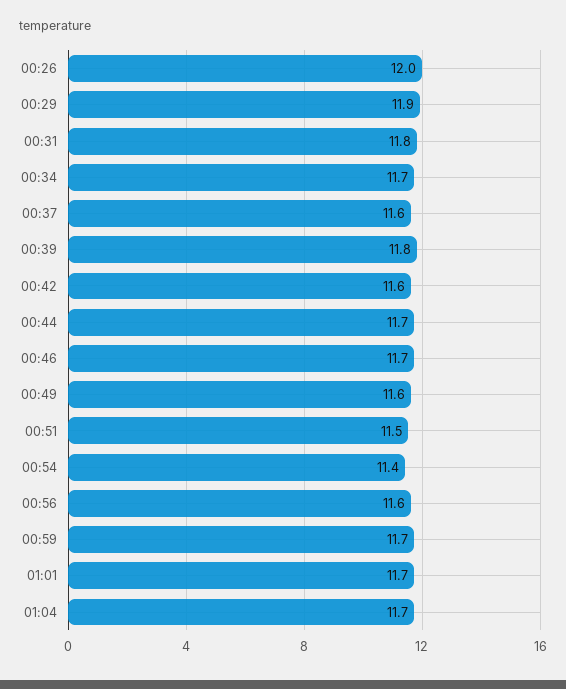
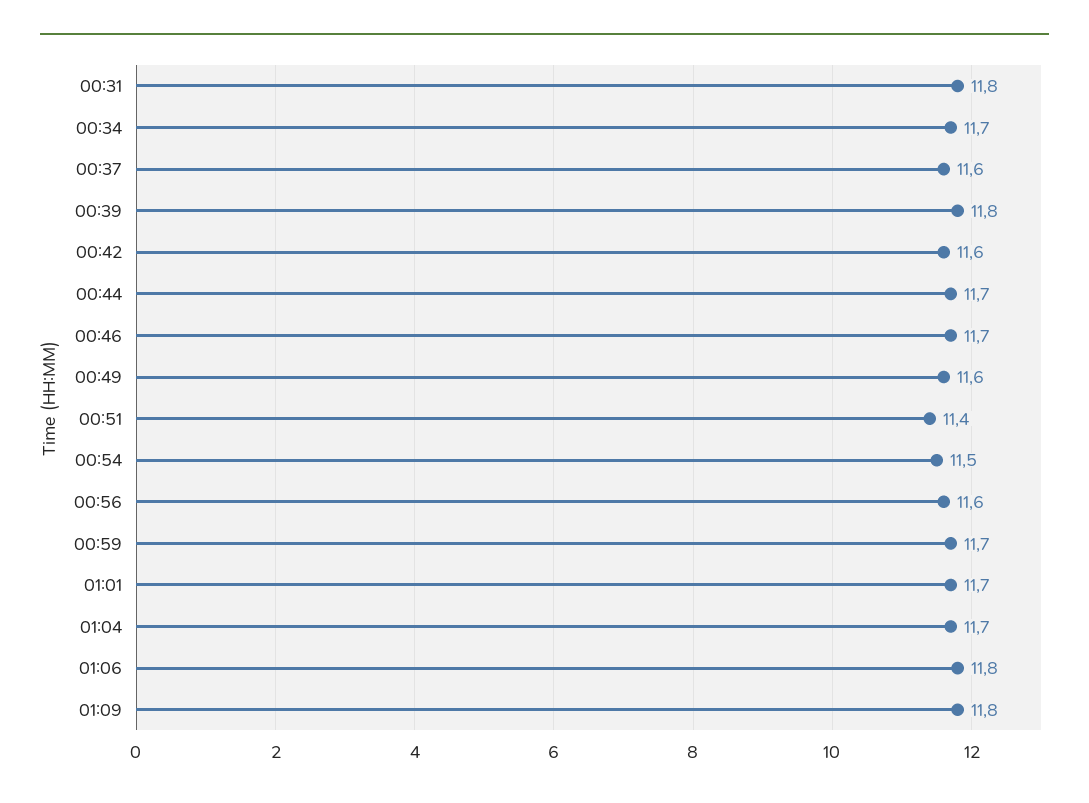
00:26: 12 -> none
00:29: 11.9 -> none
00:51: 11.5 -> 11.4
00:54: 11.4 -> 11.5
01:06: none -> 11.8
01:09: none -> 11.8

